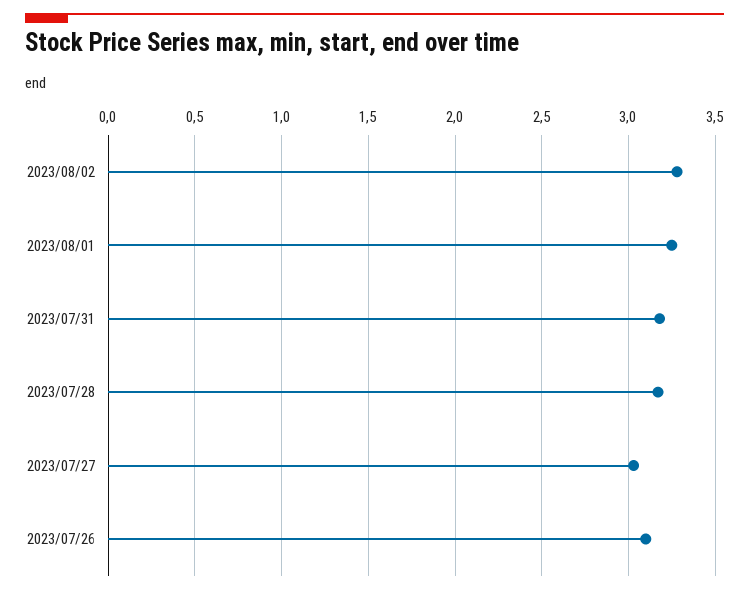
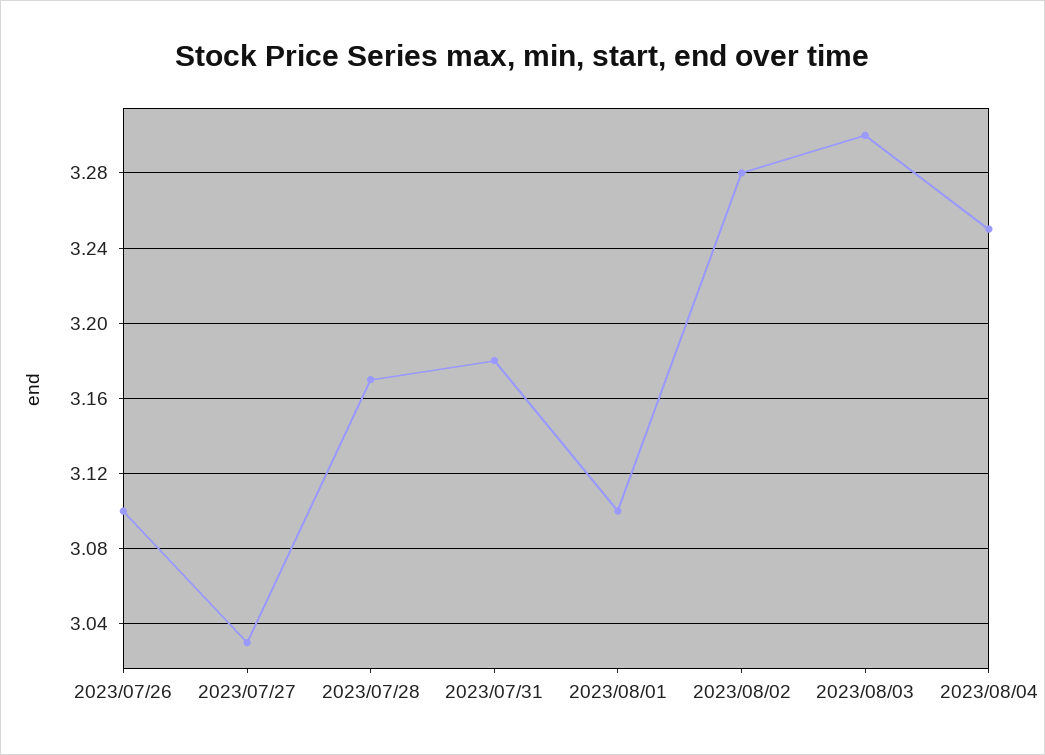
2023/08/01: 3.25 -> 3.1
2023/08/03: none -> 3.3
2023/08/04: none -> 3.25

